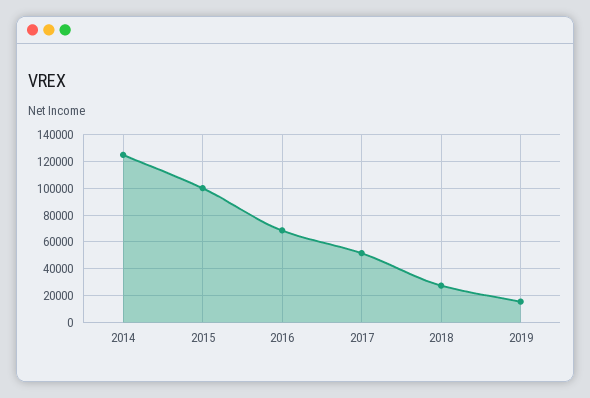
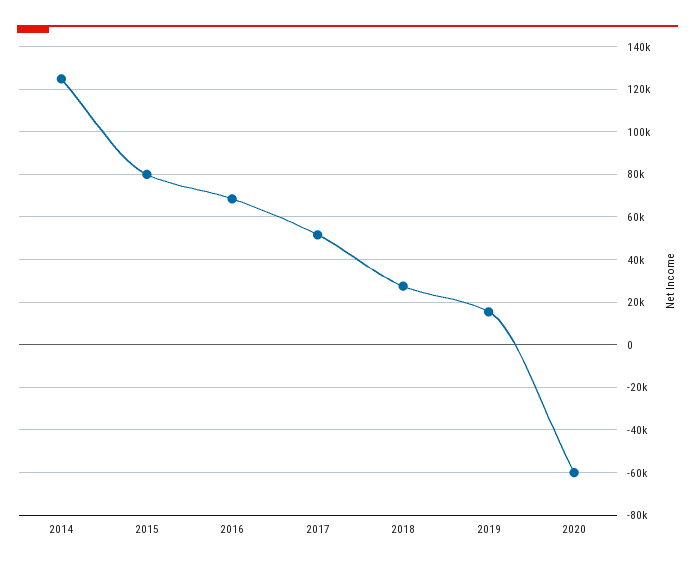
2015: 100000 -> 80000
2020: none -> -60000

